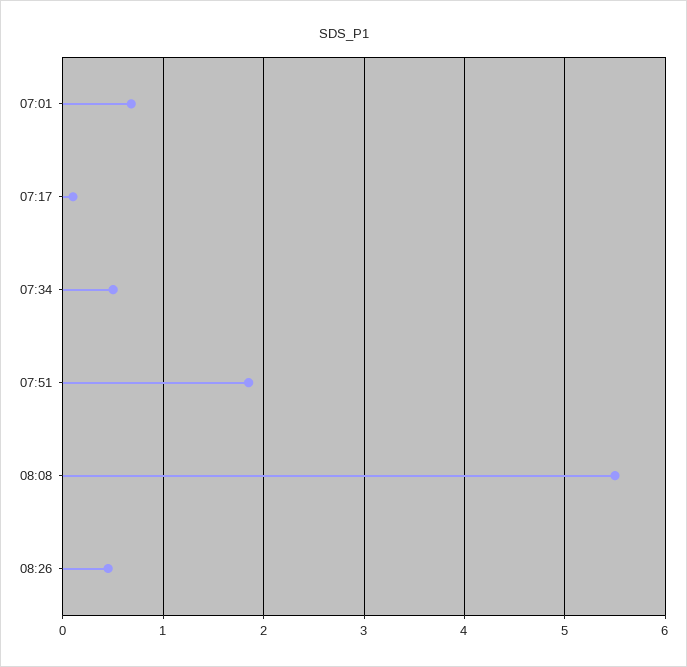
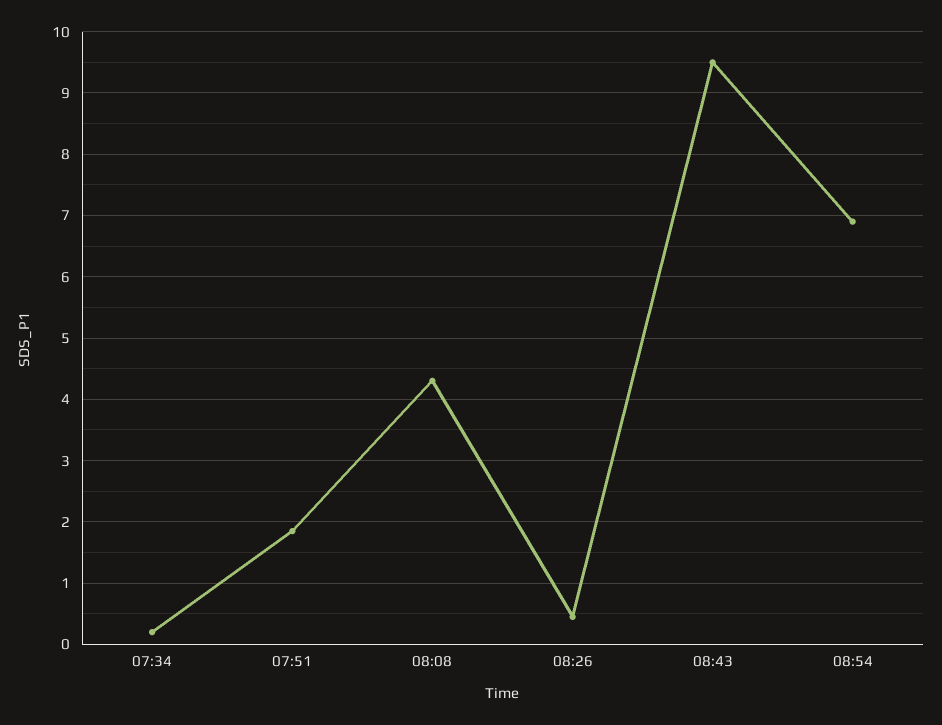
07:01: 0.7 -> none
07:17: 0.1 -> none
07:34: 0.5 -> 0.2
08:08: 5.5 -> 4.3
08:43: none -> 9.5
08:54: none -> 6.9

